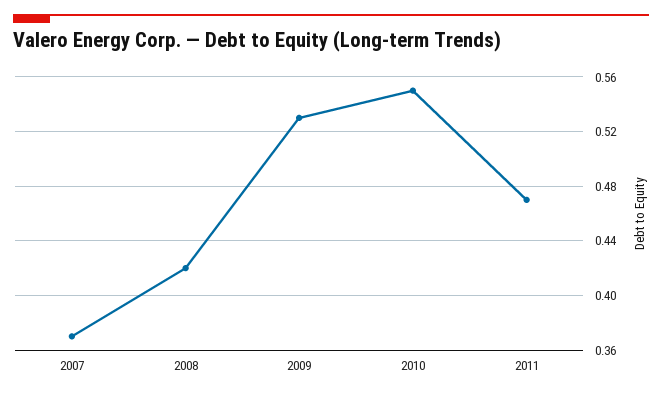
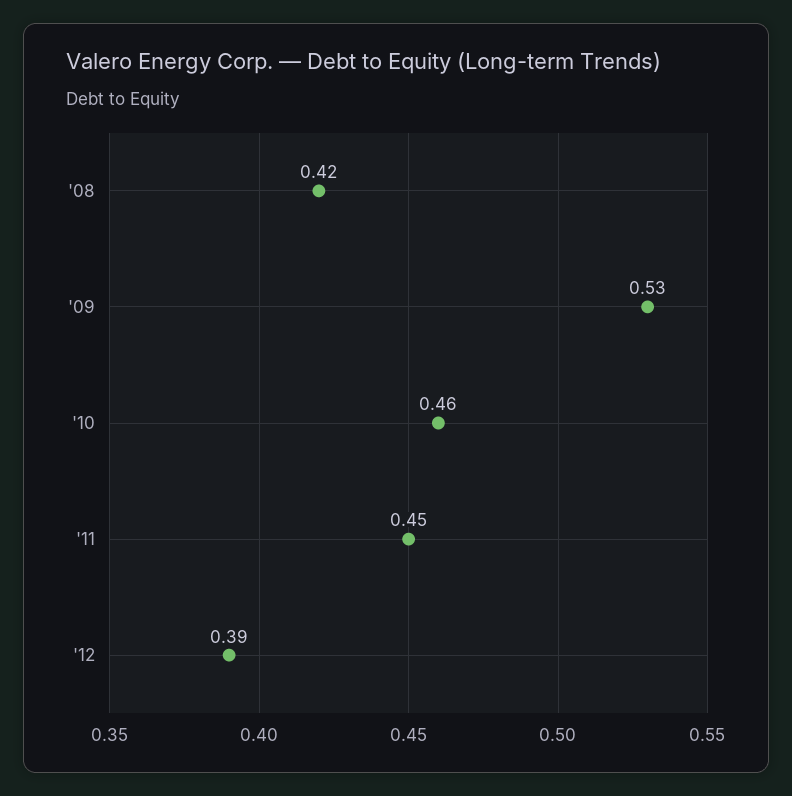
2007: 0.37 -> none
2010: 0.55 -> 0.46
2011: 0.47 -> 0.45
'12: none -> 0.39

